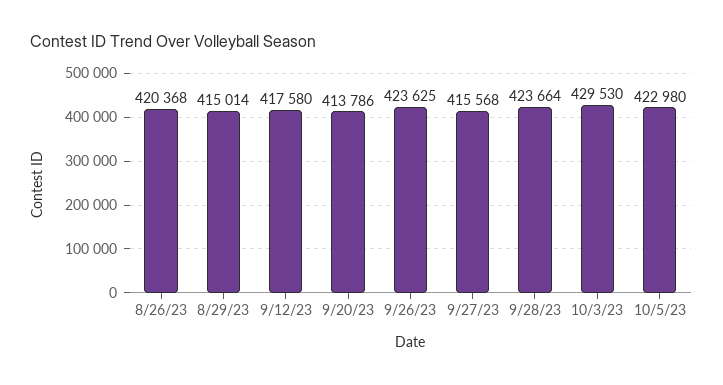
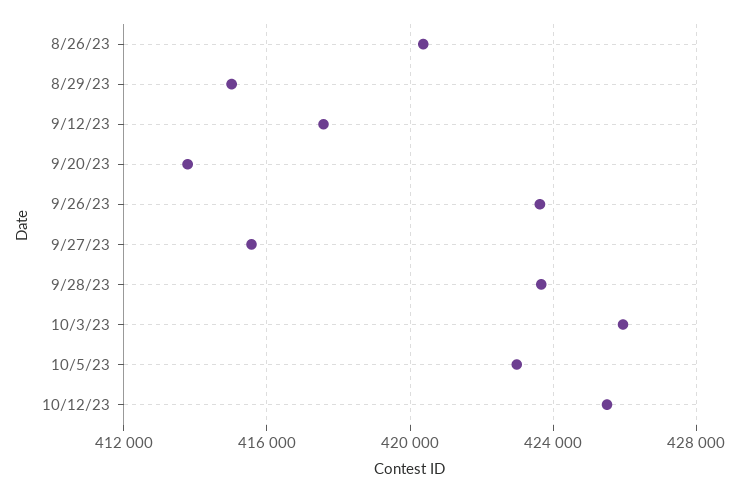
10/3/23: 429530 -> 426000
10/12/23: none -> 425500

